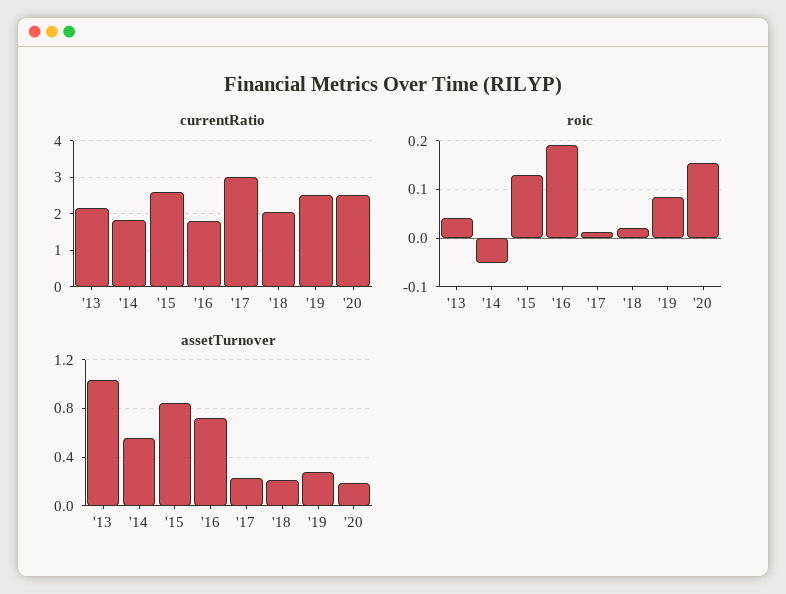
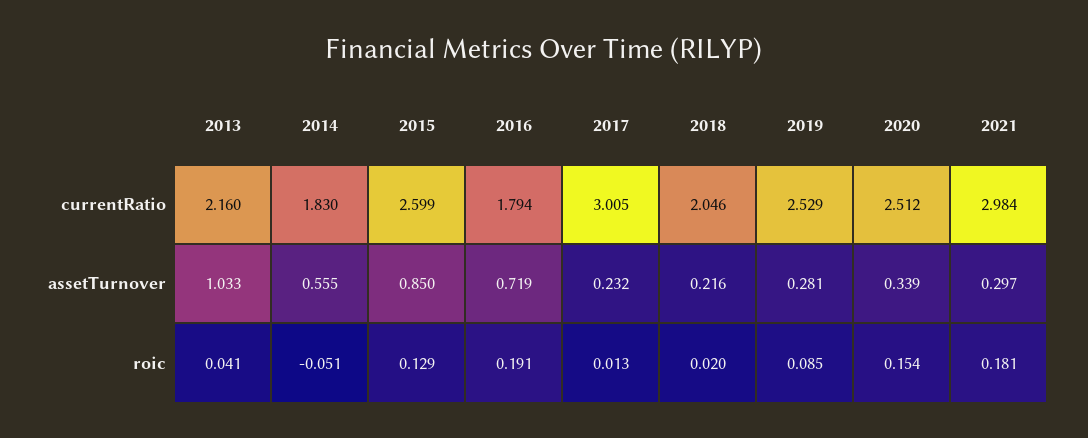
assetTurnover, '20: 0.2 -> 0.339
currentRatio, 2021: none -> 2.984
assetTurnover, 2021: none -> 0.297
roic, 2021: none -> 0.181

